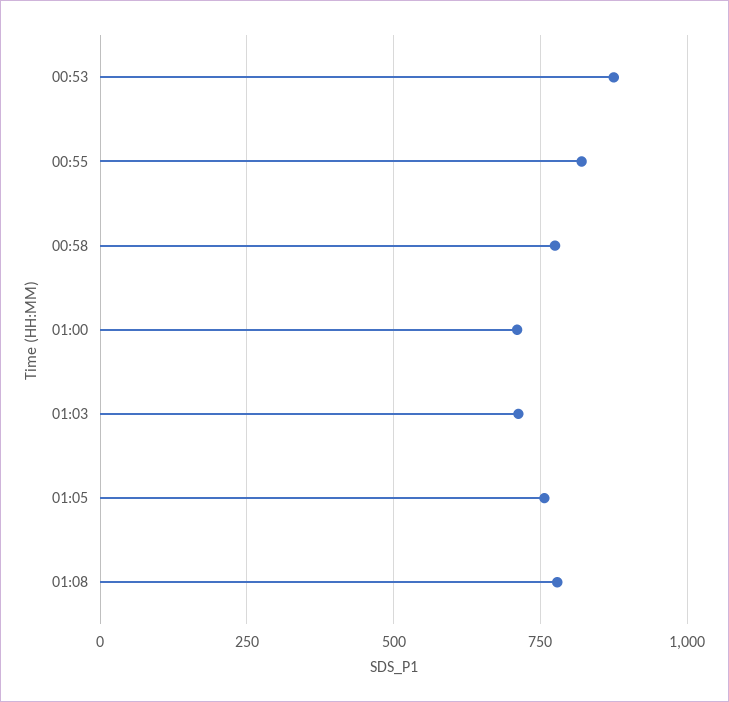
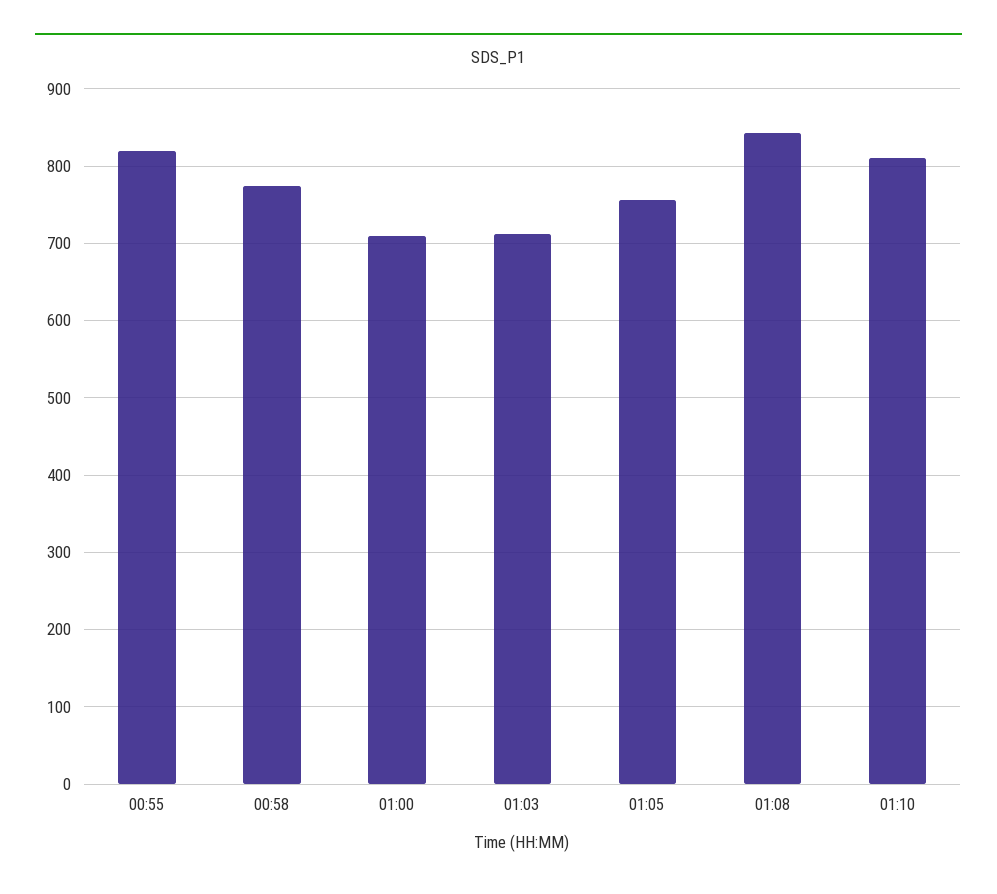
00:53: 875 -> none
01:08: 775 -> 840
01:10: none -> 810

